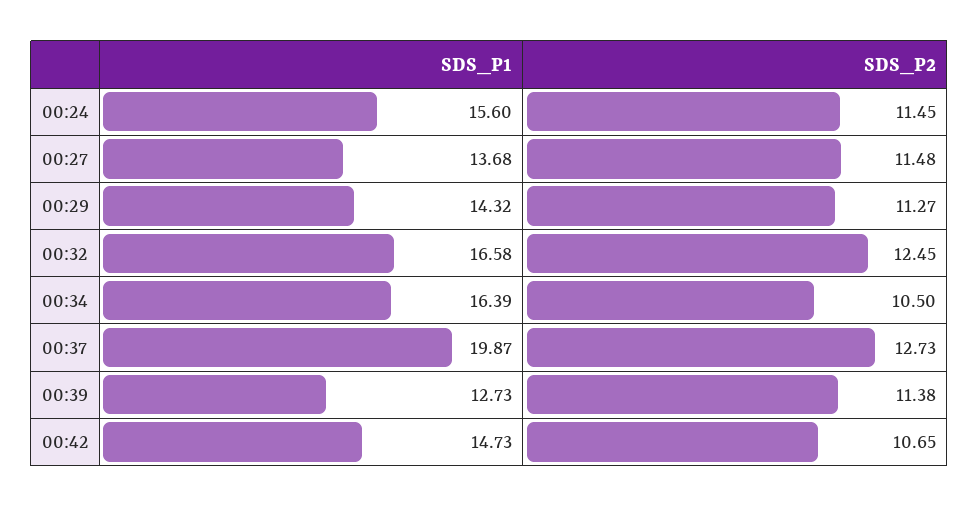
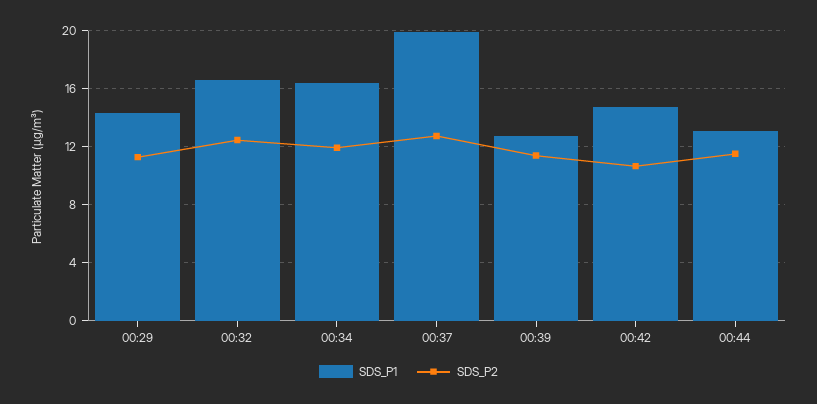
SDS_P1, 00:24: 15.6 -> none
SDS_P2, 00:24: 11.45 -> none
SDS_P1, 00:27: 13.68 -> none
SDS_P2, 00:27: 11.48 -> none
SDS_P2, 00:34: 10.5 -> 12
SDS_P1, 00:44: none -> 13
SDS_P2, 00:44: none -> 11.5

